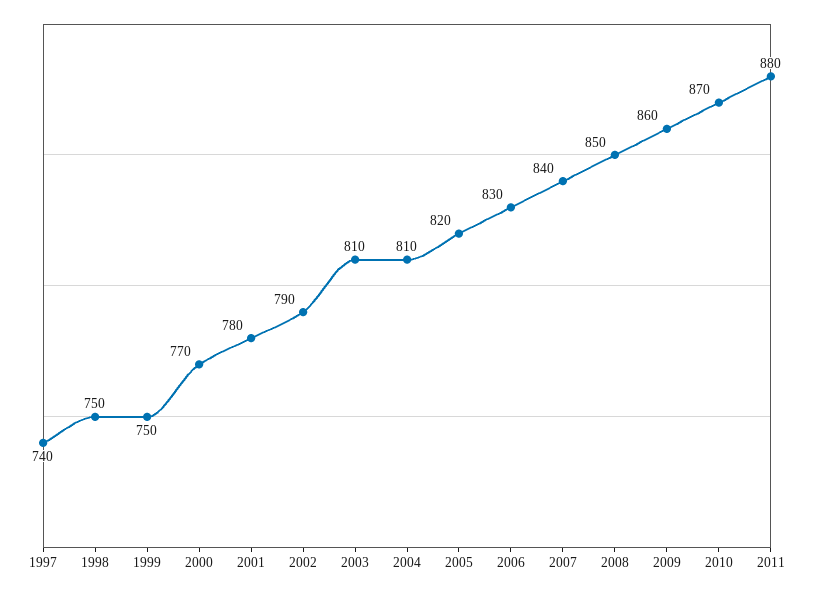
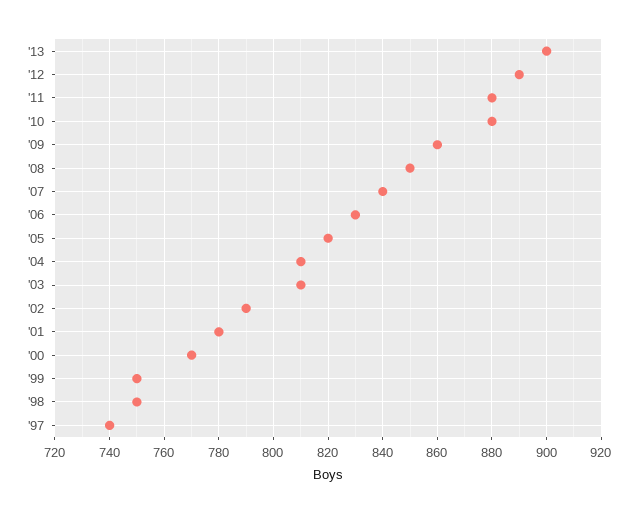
2010: 870 -> 880
'13: none -> 900
'12: none -> 890

